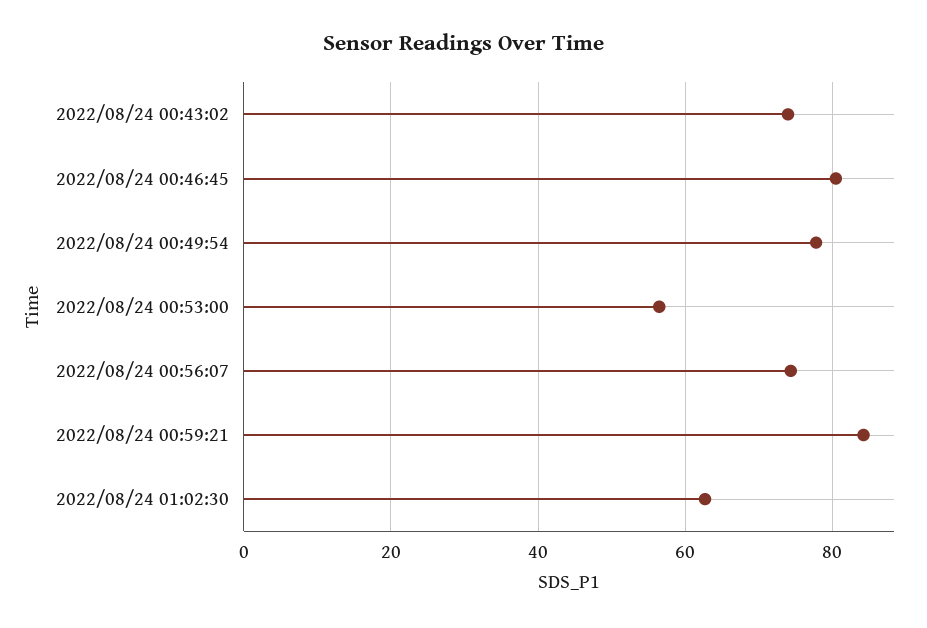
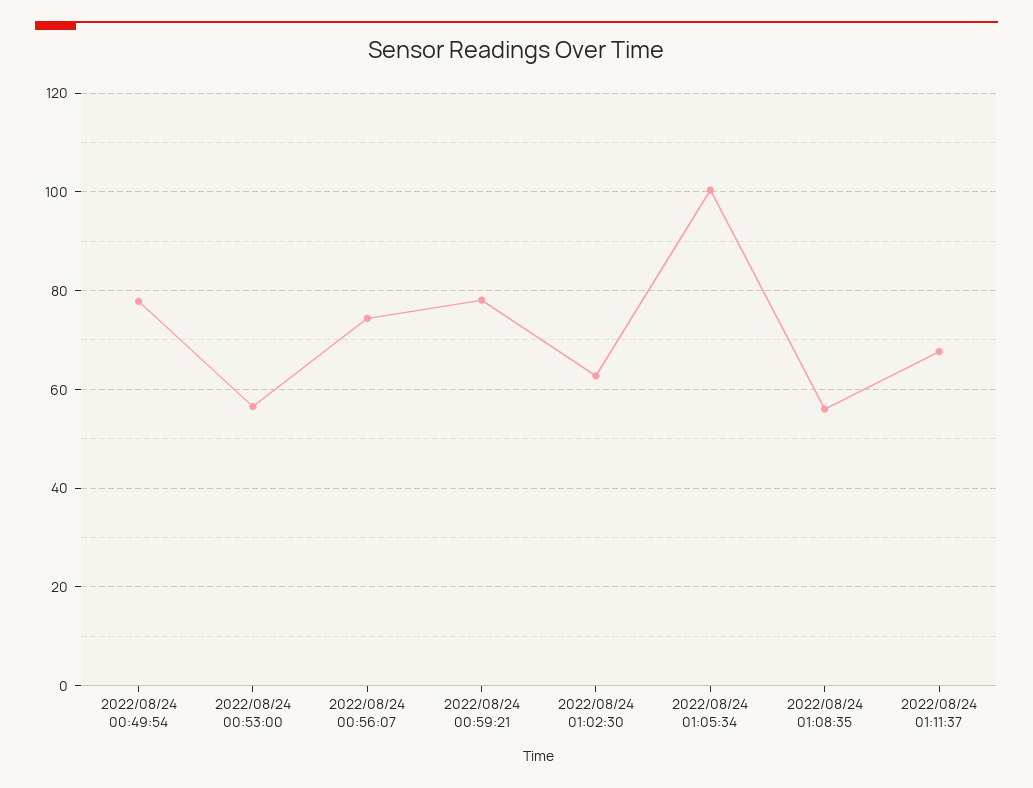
2022/08/24 00:43:02: 74 -> none
2022/08/24 00:46:45: 80 -> none
2022/08/24 00:59:21: 84 -> 78
2022/08/24 01:05:34: none -> 100
2022/08/24 01:08:35: none -> 56
2022/08/24 01:11:37: none -> 68

